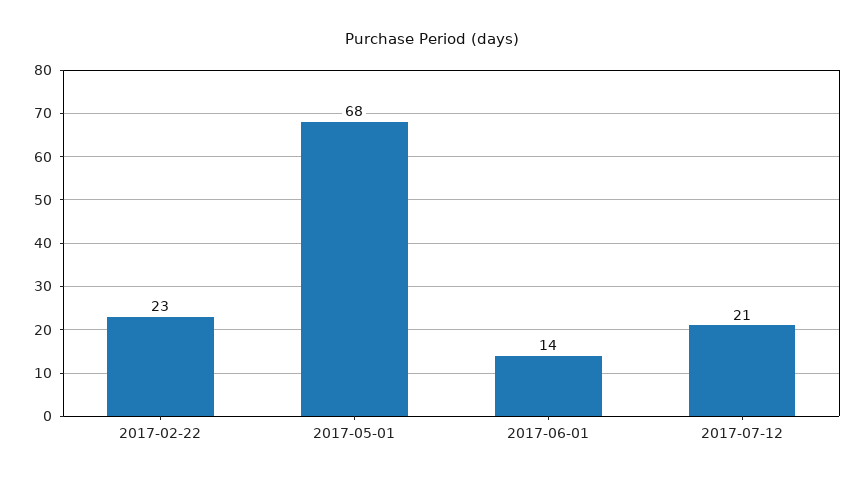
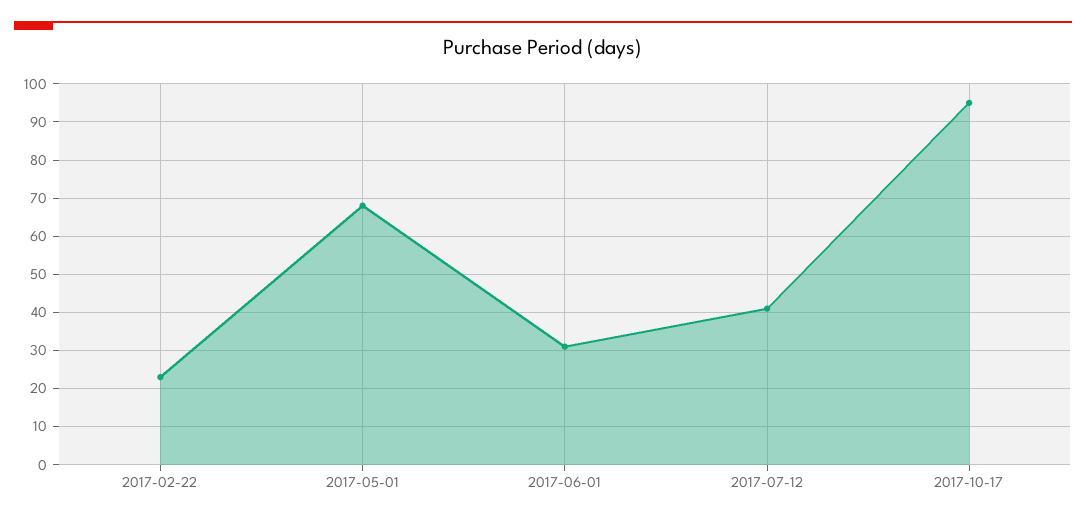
2017-06-01: 14 -> 30
2017-07-12: 21 -> 40
2017-10-17: none -> 95

